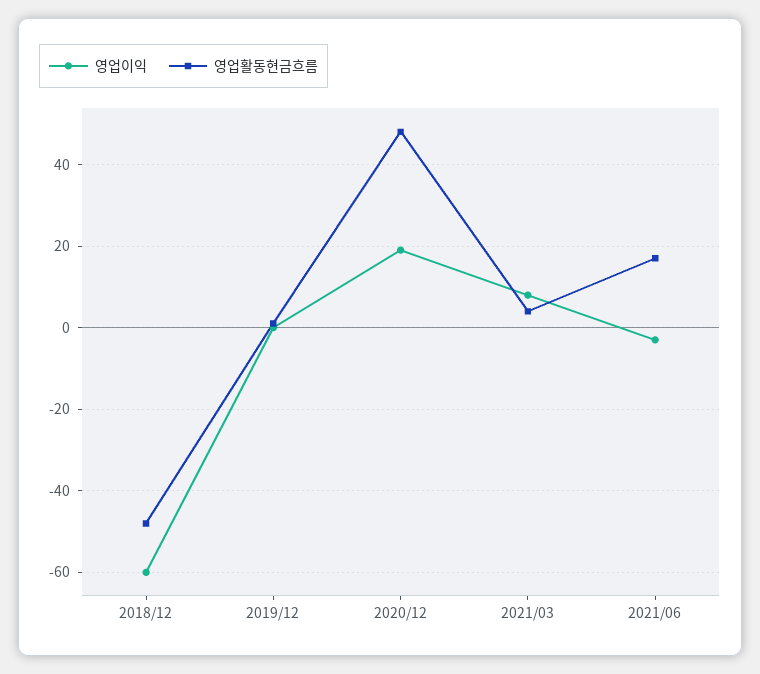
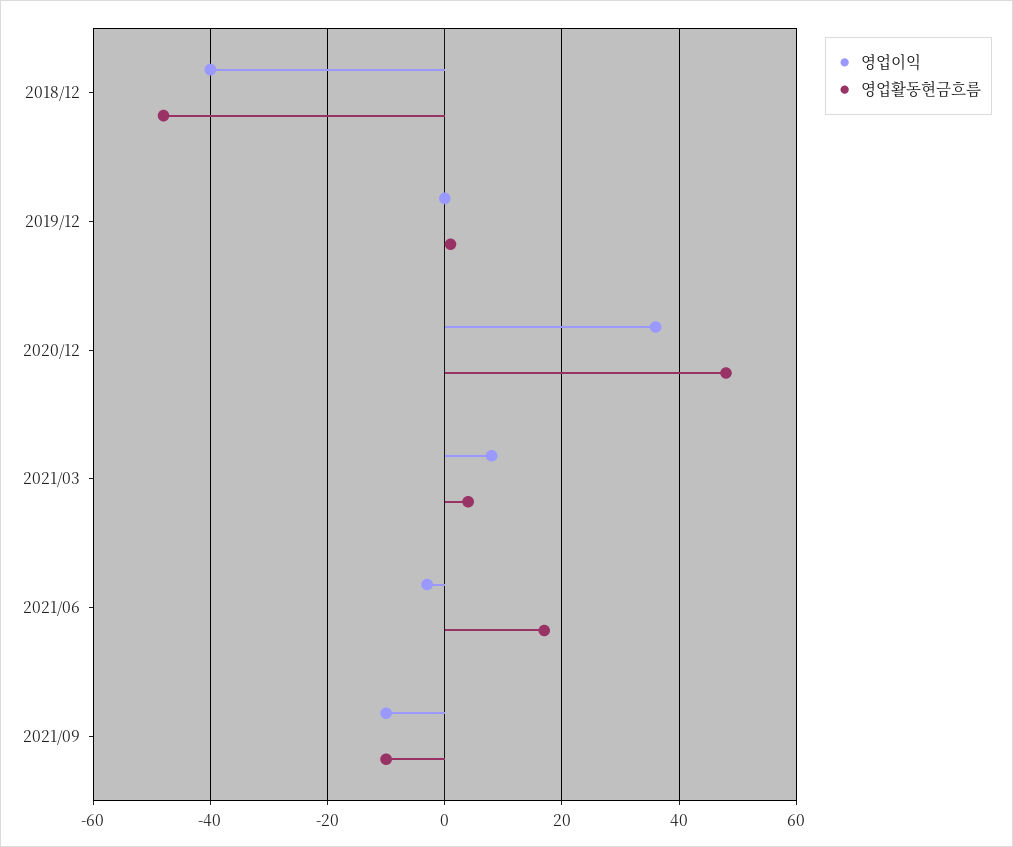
영업이익, 2018/12: -60 -> -40
영업이익, 2020/12: 20 -> 35
영업이익, 2021/09: none -> -10
영업활동현금흐름, 2021/09: none -> -10

